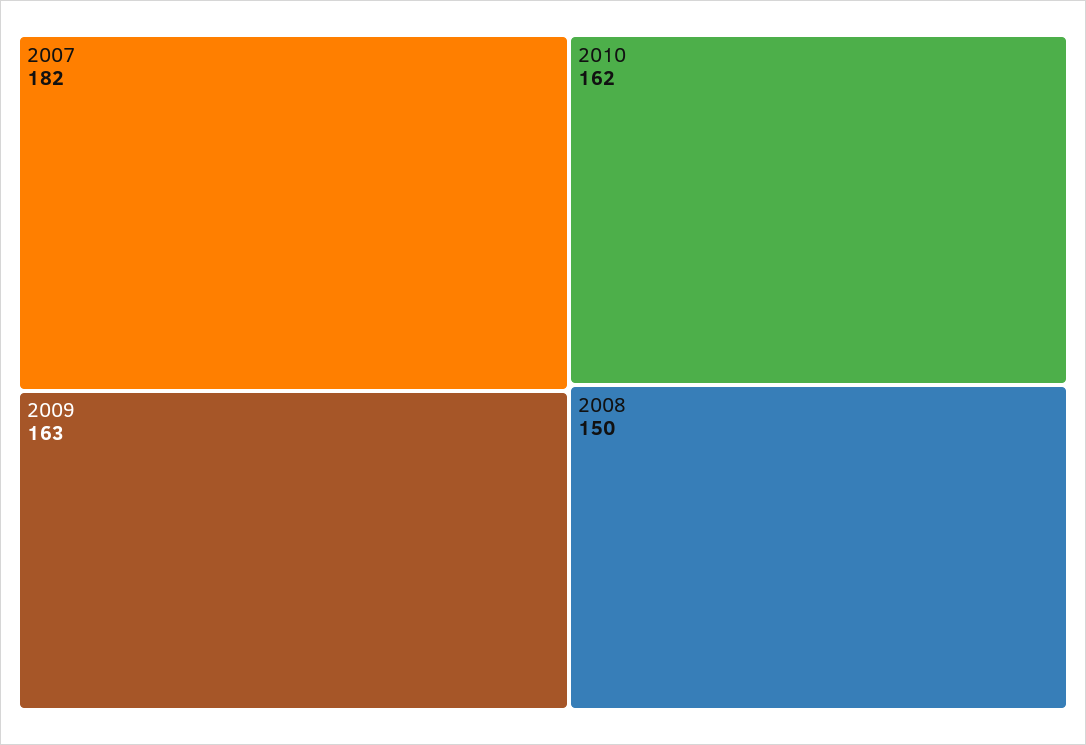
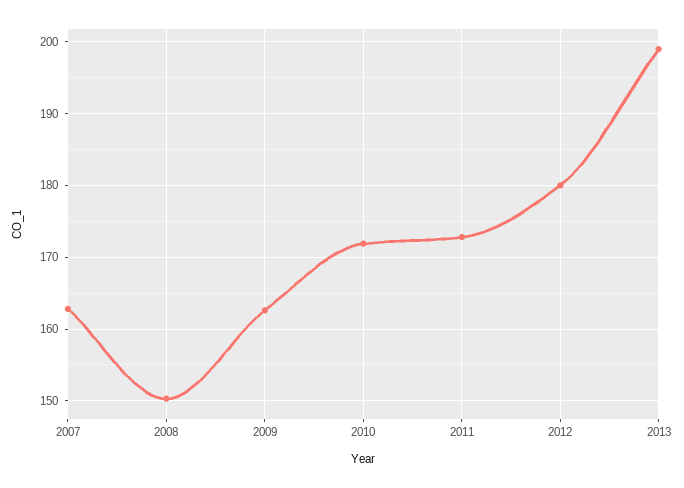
2007: 182 -> 163
2010: 162 -> 172
2011: none -> 173
2012: none -> 180
2013: none -> 199

